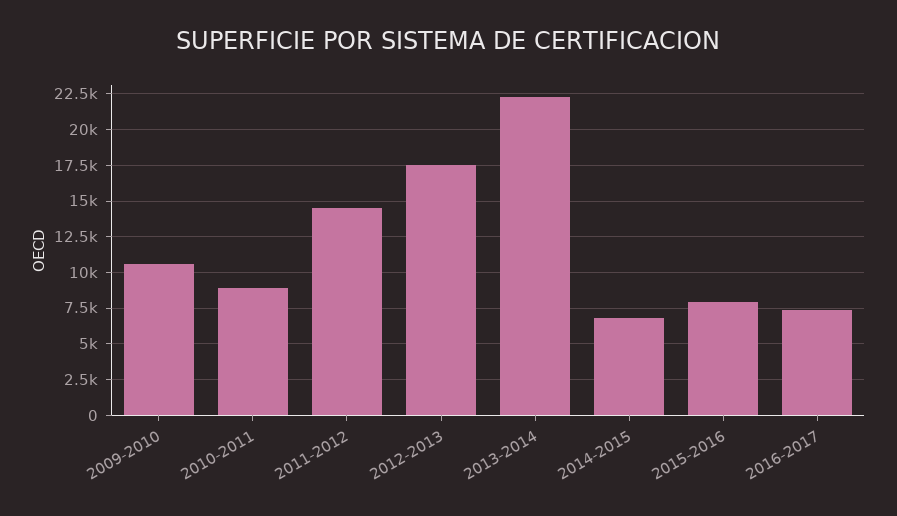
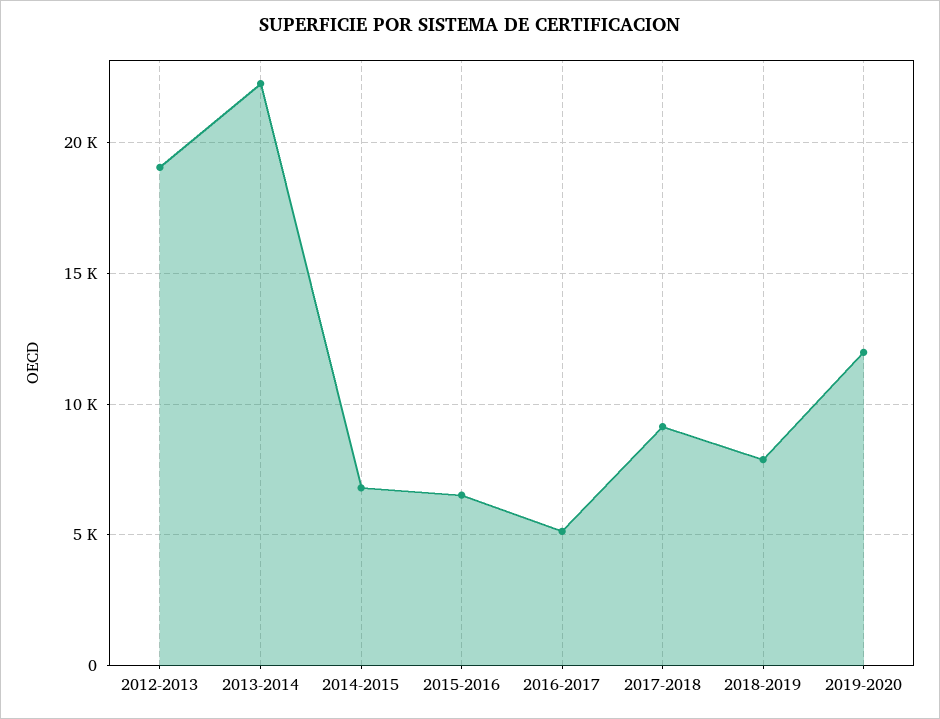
2009-2010: 10500 -> none
2010-2011: 9000 -> none
2011-2012: 14500 -> none
2012-2013: 17500 -> 19000
2015-2016: 8000 -> 6500
2016-2017: 7500 -> 5000
2017-2018: none -> 9000
2018-2019: none -> 8000
2019-2020: none -> 12000

